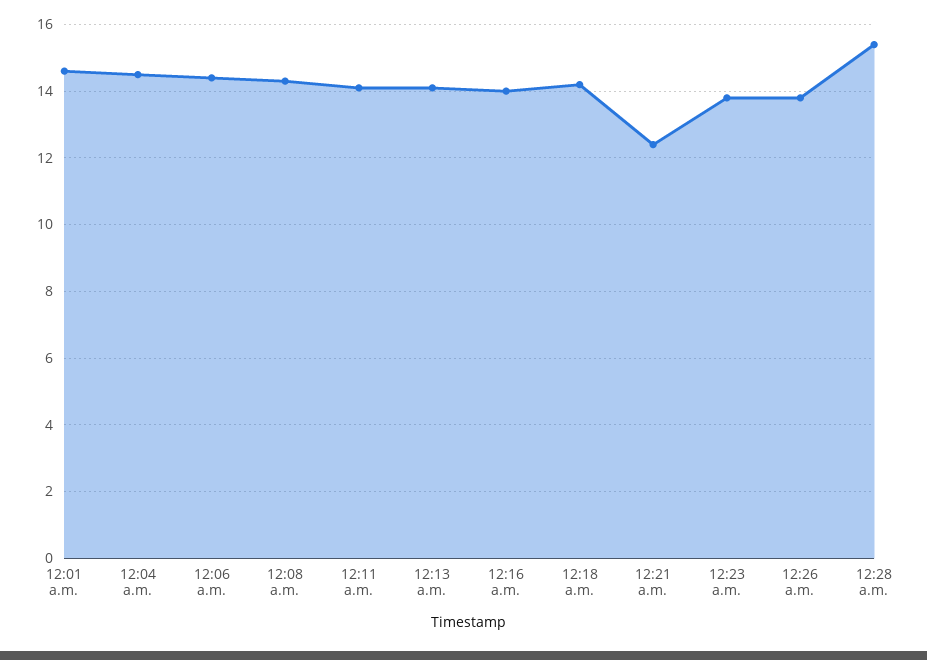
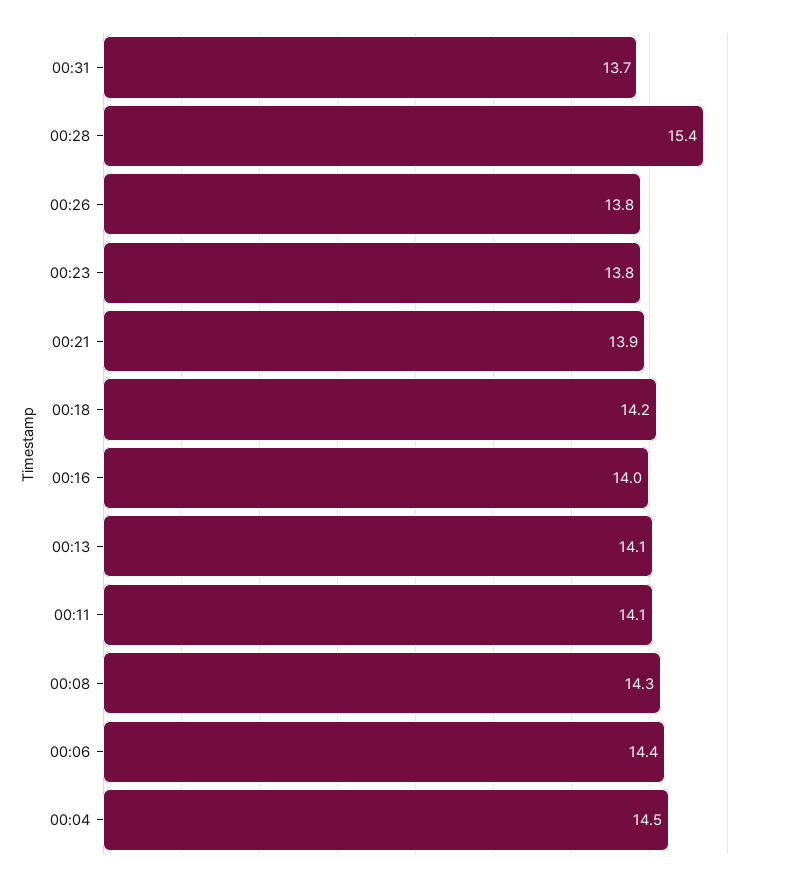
12:01 a.m.: 14.5 -> none
12:21 a.m.: 12.5 -> 13.9
00:31: none -> 13.7

